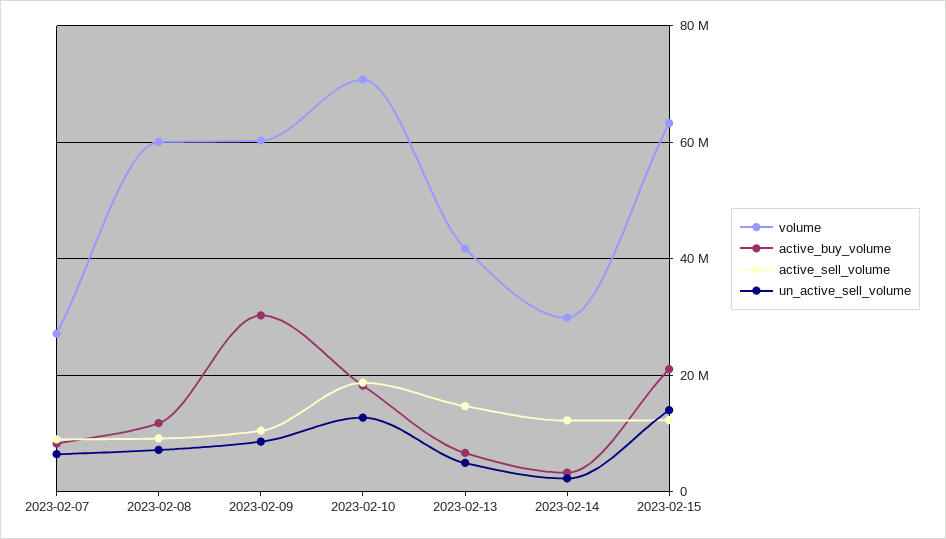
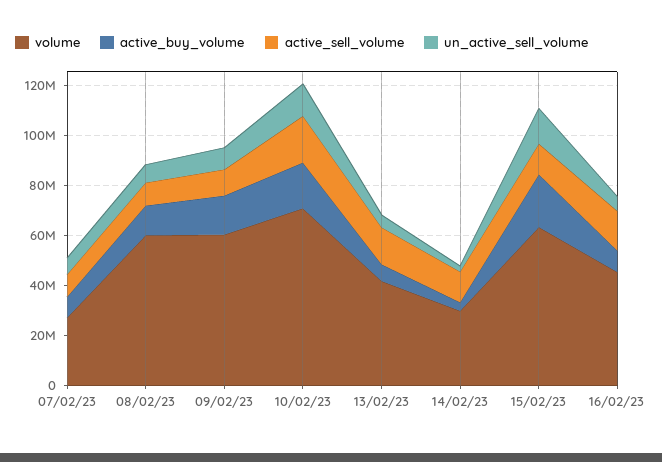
active_buy_volume, 2023-02-09: 30000000 -> 15000000
volume, 16/02/23: none -> 45000000
active_buy_volume, 16/02/23: none -> 10000000
active_sell_volume, 16/02/23: none -> 15000000
un_active_sell_volume, 16/02/23: none -> 5000000

